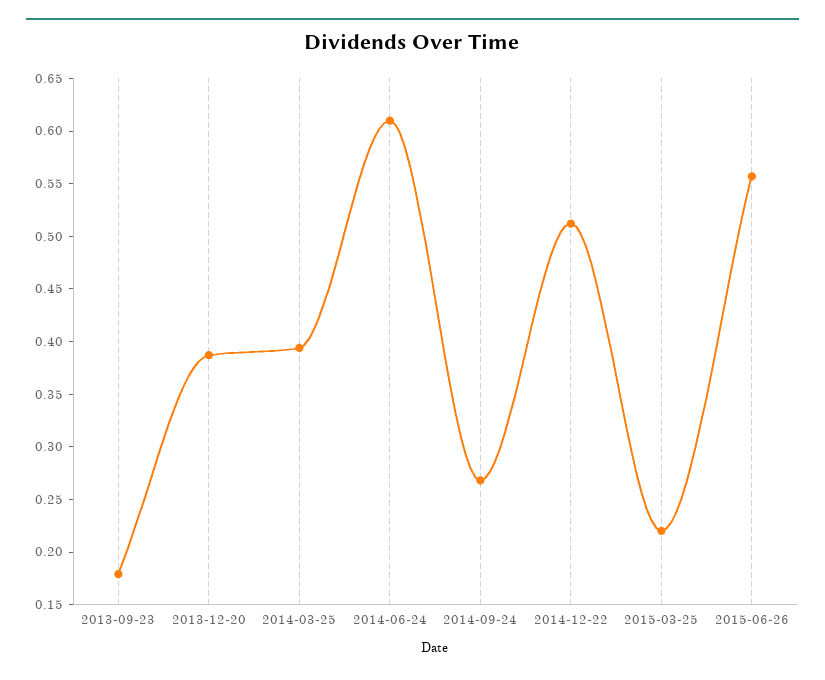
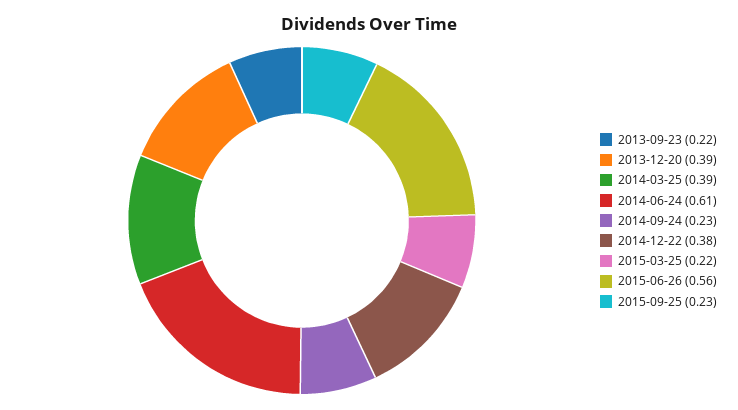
2013-09-23: 0.18 -> 0.22
2014-09-24: 0.27 -> 0.23
2014-12-22: 0.51 -> 0.38
2015-09-25: none -> 0.23

